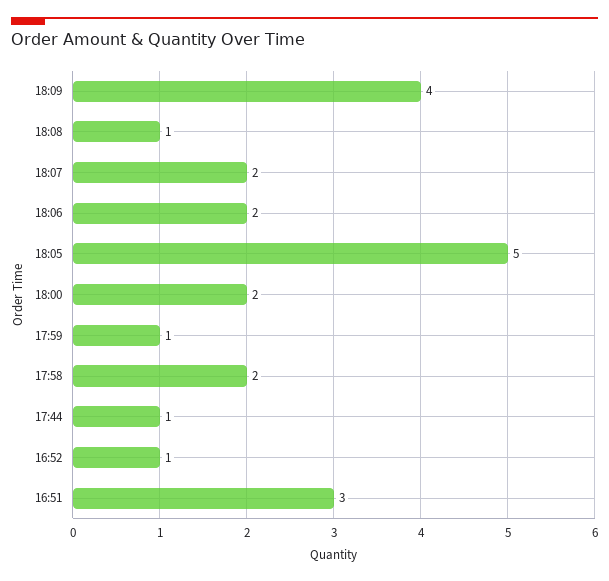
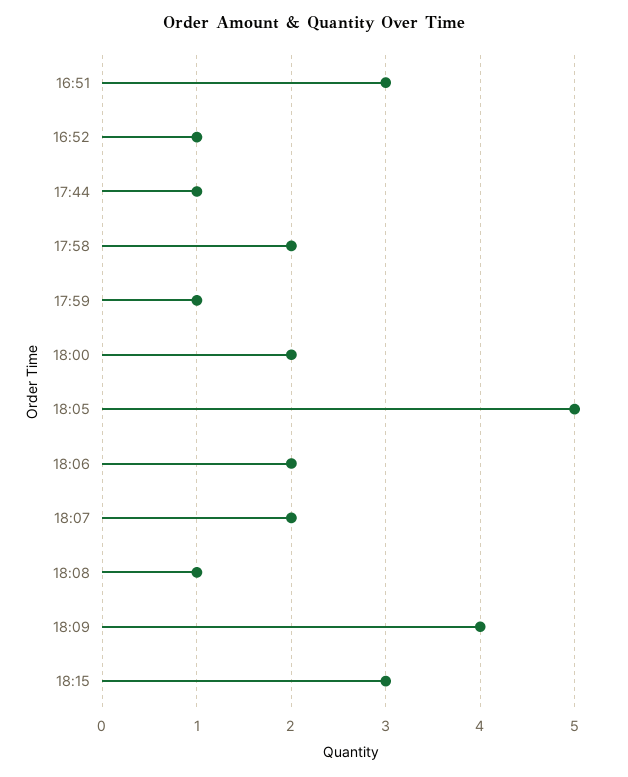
18:15: none -> 3

